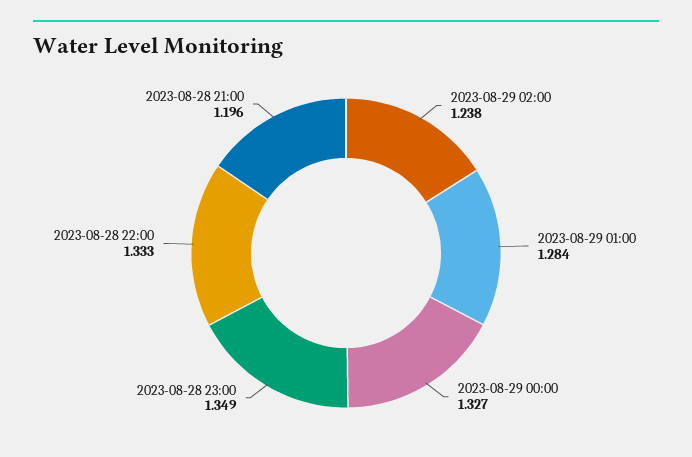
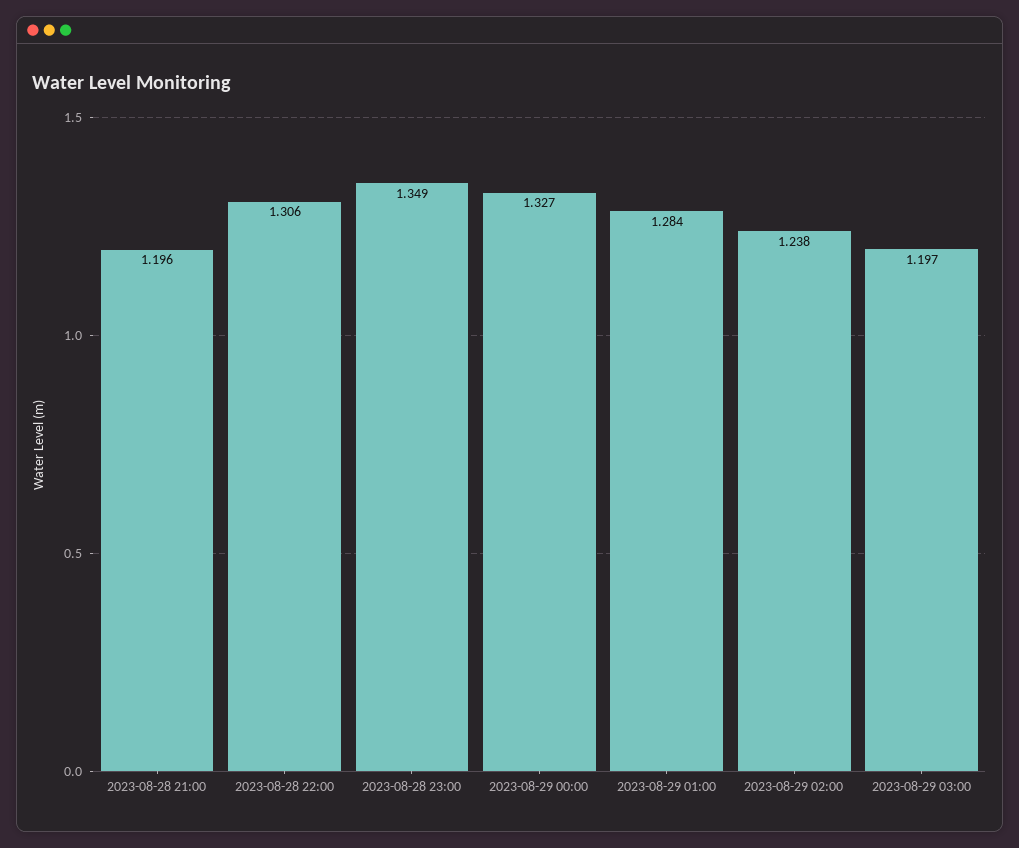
2023-08-28 22:00: 1.333 -> 1.306
2023-08-29 03:00: none -> 1.197

